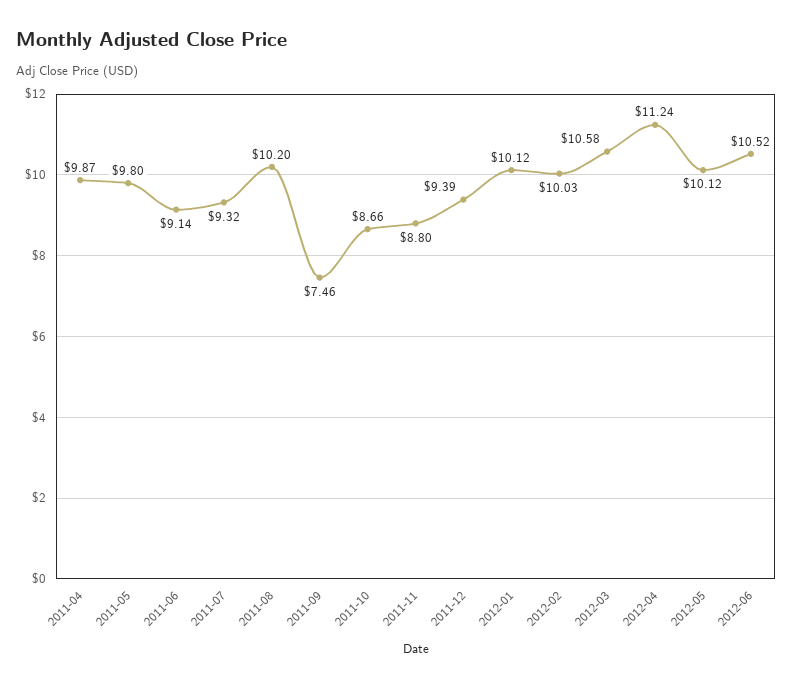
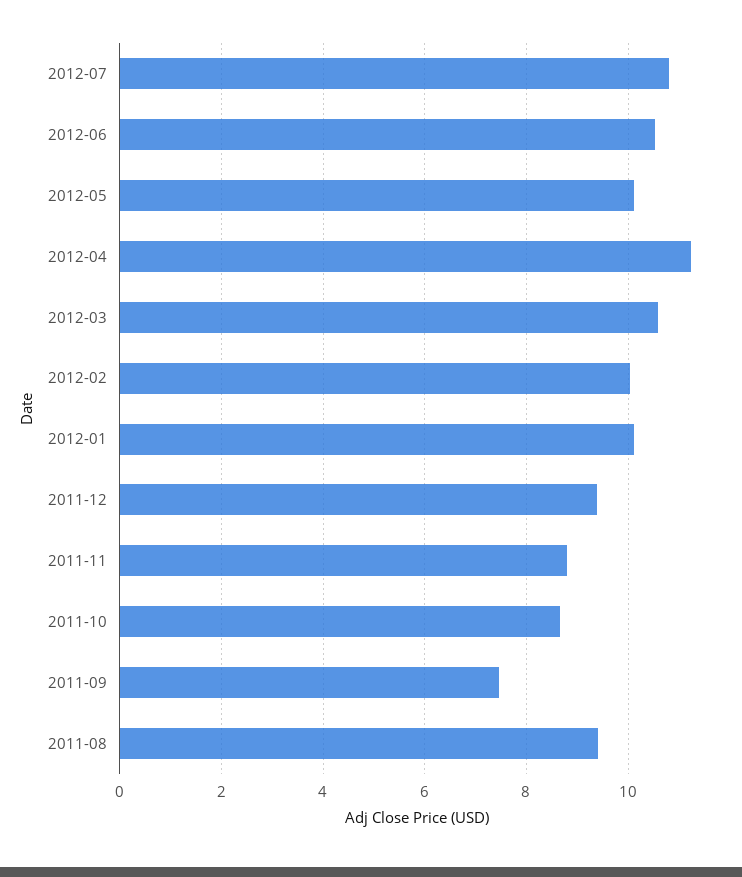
2011-04: 9.87 -> none
2011-05: 9.8 -> none
2011-06: 9.14 -> none
2011-07: 9.32 -> none
2011-08: 10.2 -> 9.4
2012-07: none -> 10.8

